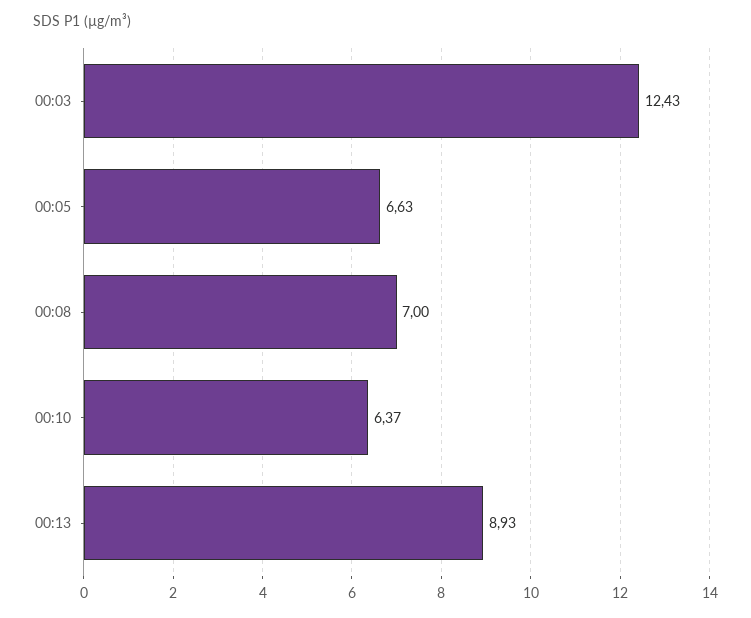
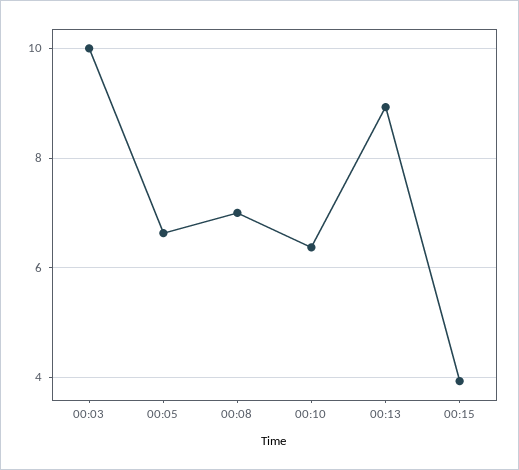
00:03: 12.43 -> 10
00:15: none -> 4

